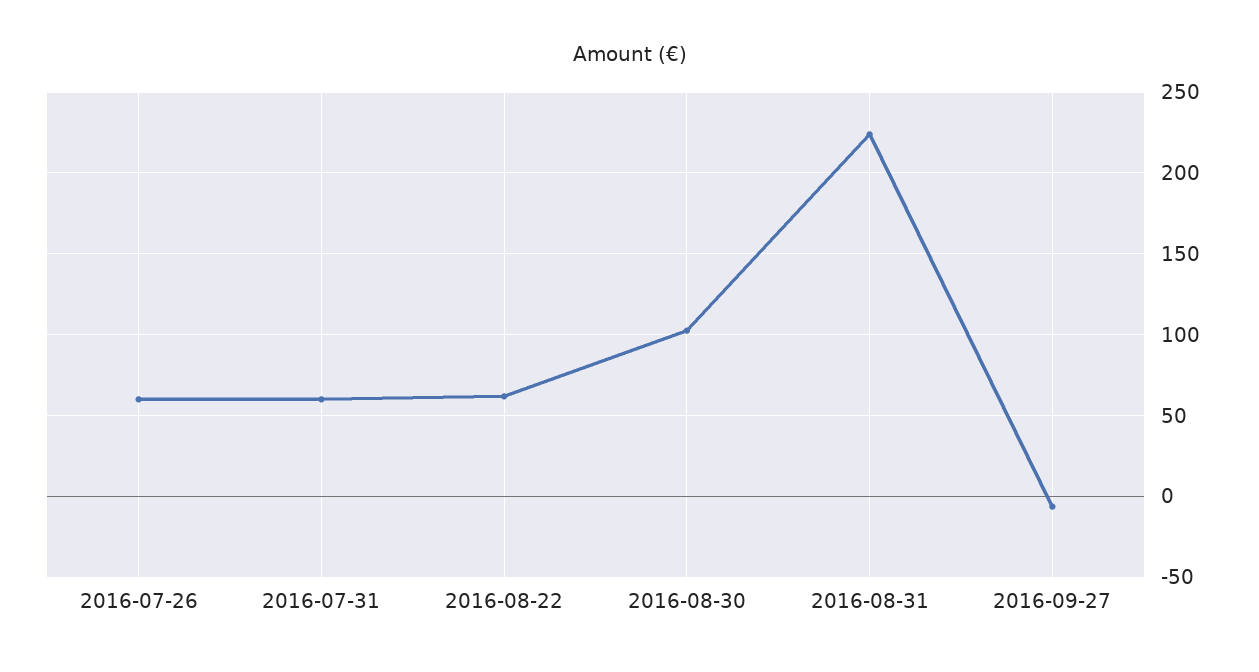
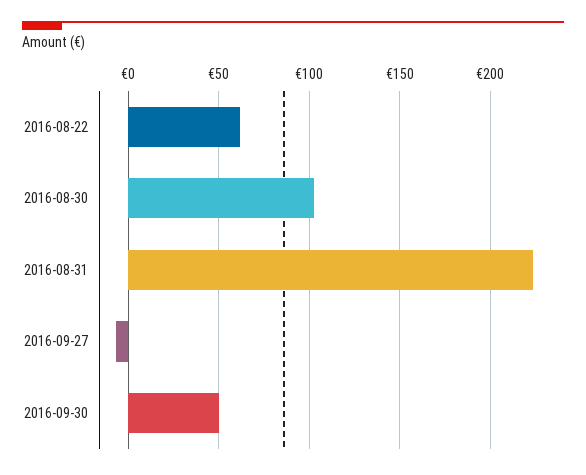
2016-07-26: 60 -> none
2016-07-31: 60 -> none
2016-09-30: none -> 50

